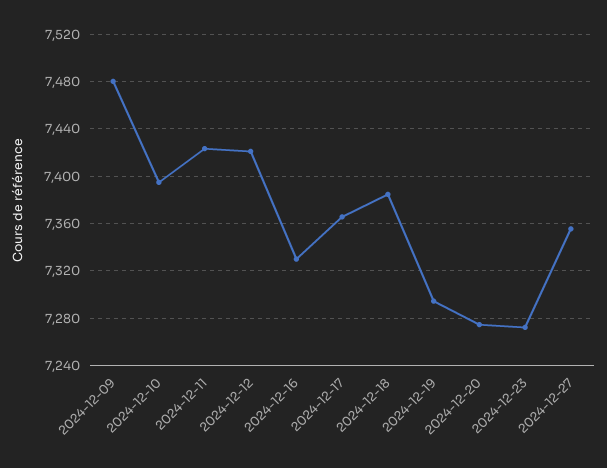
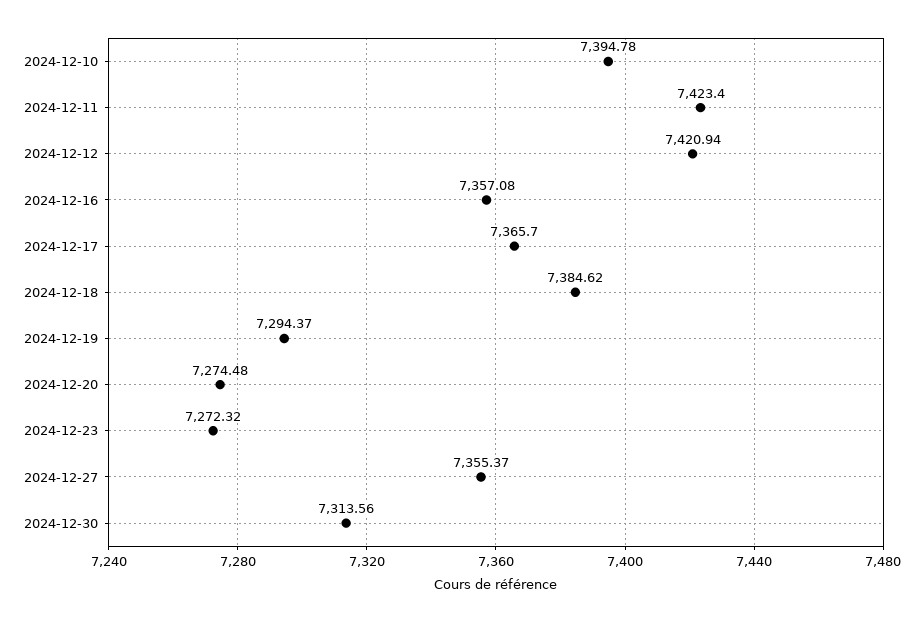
2024-12-09: 7480 -> none
2024-12-16: 7330 -> 7357.08
2024-12-30: none -> 7313.56

